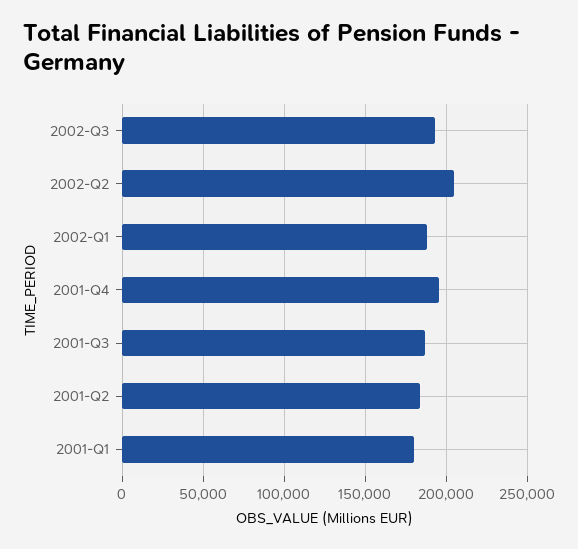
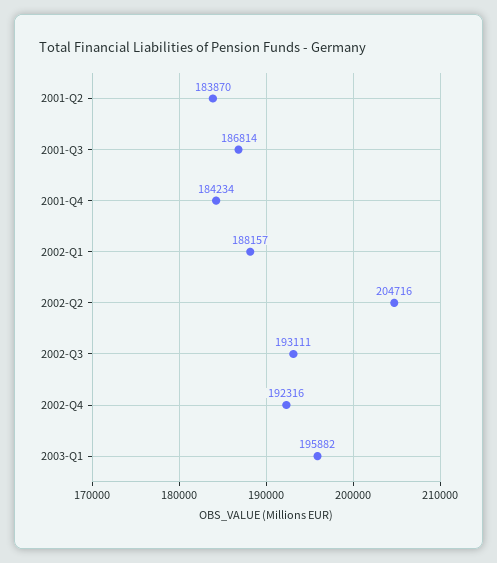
2001-Q4: 195000 -> 184234
2001-Q1: 180000 -> none
2002-Q4: none -> 192316
2003-Q1: none -> 195882

